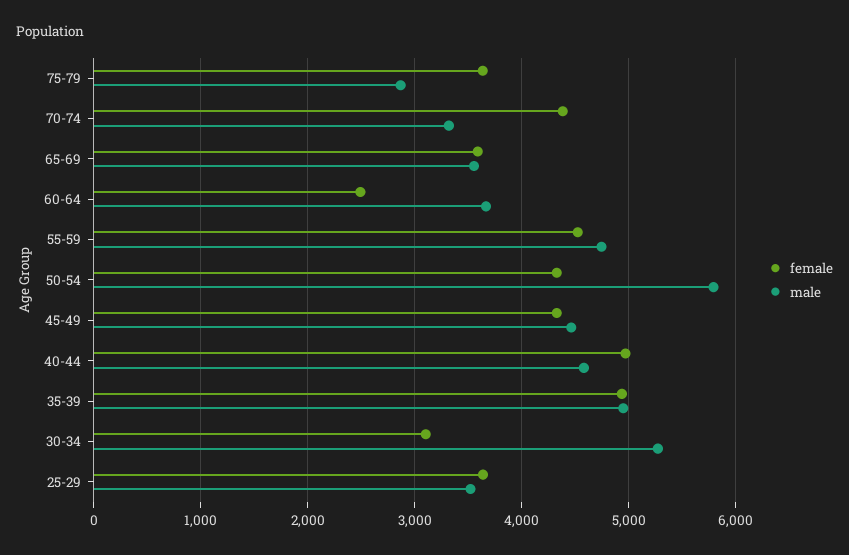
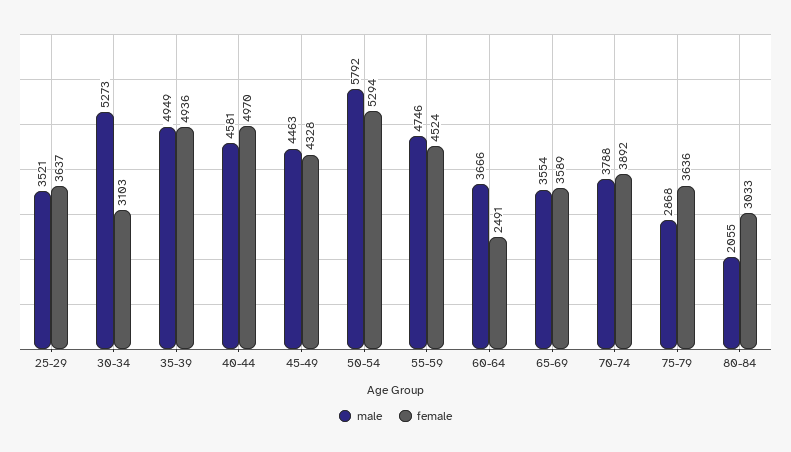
female, 70-74: 4400 -> 3892
male, 70-74: 3300 -> 3788
female, 50-54: 4300 -> 5294
male, 80-84: none -> 2055
female, 80-84: none -> 3033

